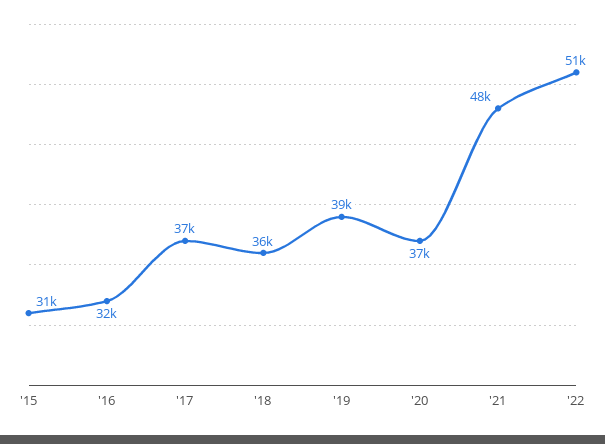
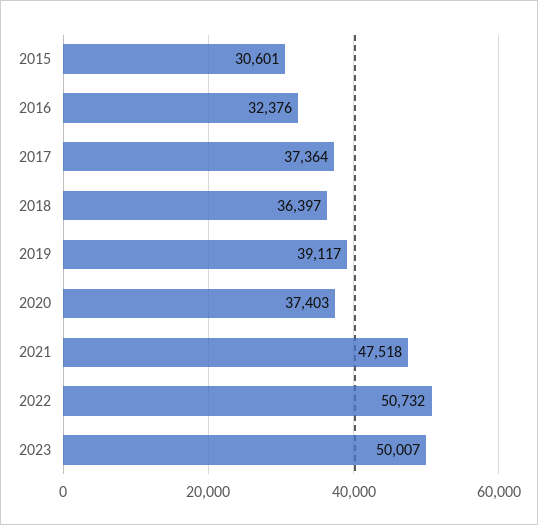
2023: none -> 50007

